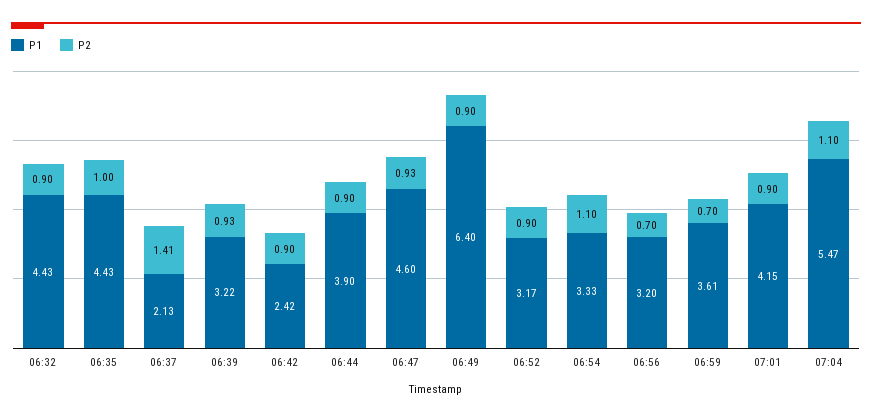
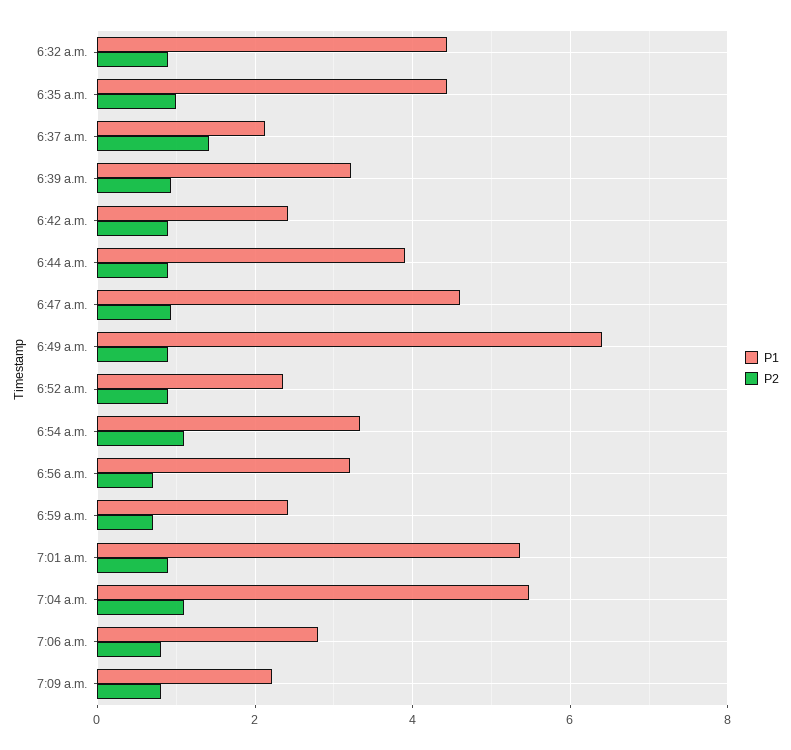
P1, 06:52: 3.17 -> 2.4
P1, 06:59: 3.61 -> 2.4
P1, 07:01: 4.15 -> 5.4
P1, 7:06 a.m.: none -> 2.8
P2, 7:06 a.m.: none -> 0.8
P1, 7:09 a.m.: none -> 2.2
P2, 7:09 a.m.: none -> 0.8

